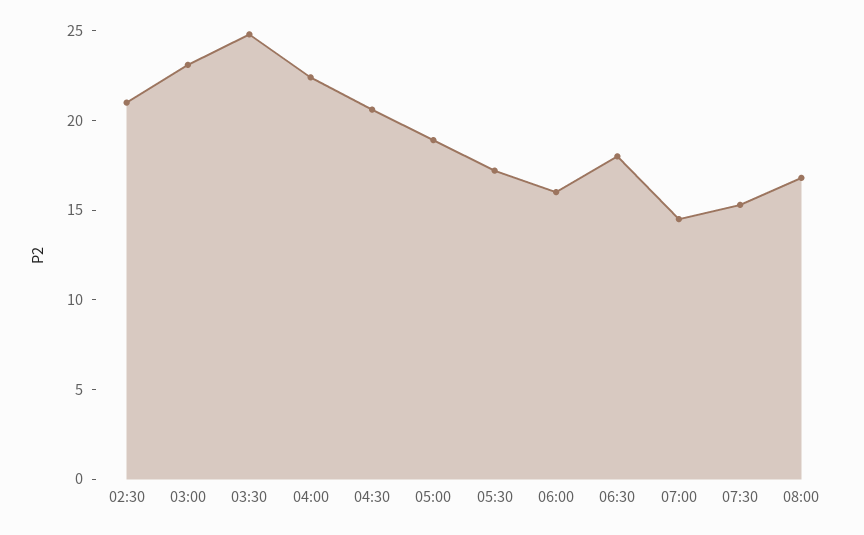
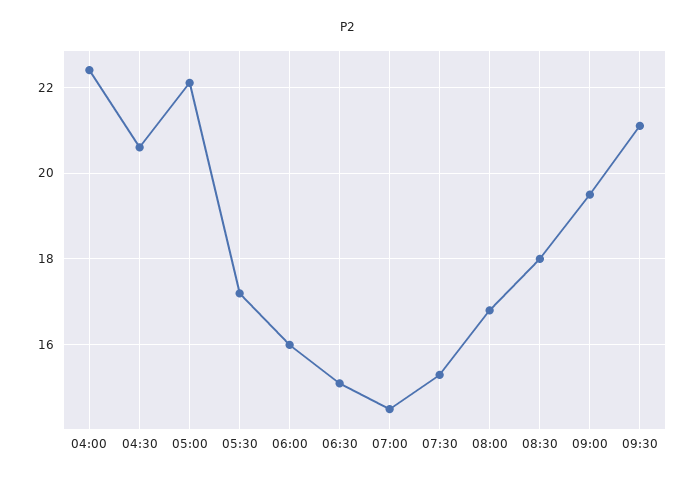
02:30: 21 -> none
03:00: 23 -> none
03:30: 25 -> none
05:00: 19 -> 22
06:30: 18 -> 15
08:30: none -> 18
09:00: none -> 19.5
09:30: none -> 21

